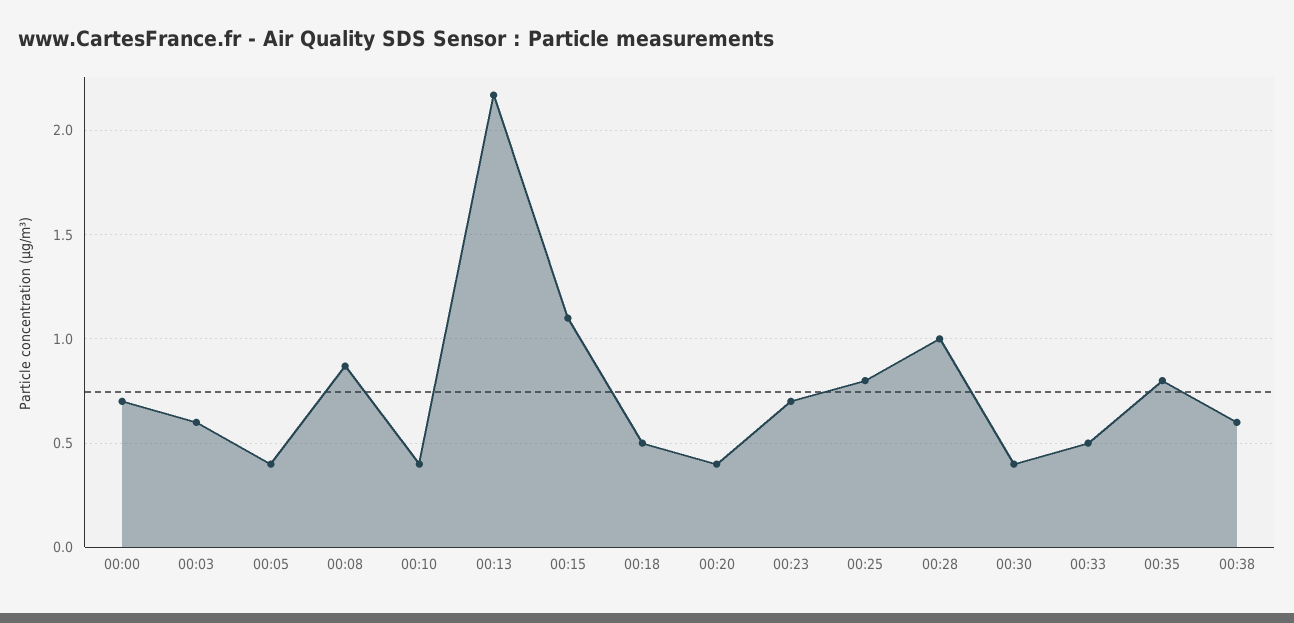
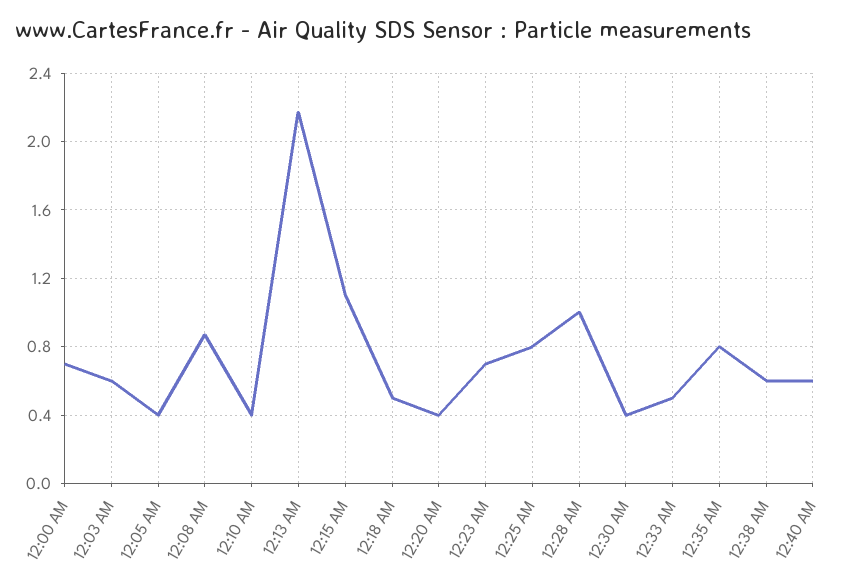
12:40 AM: none -> 0.6

